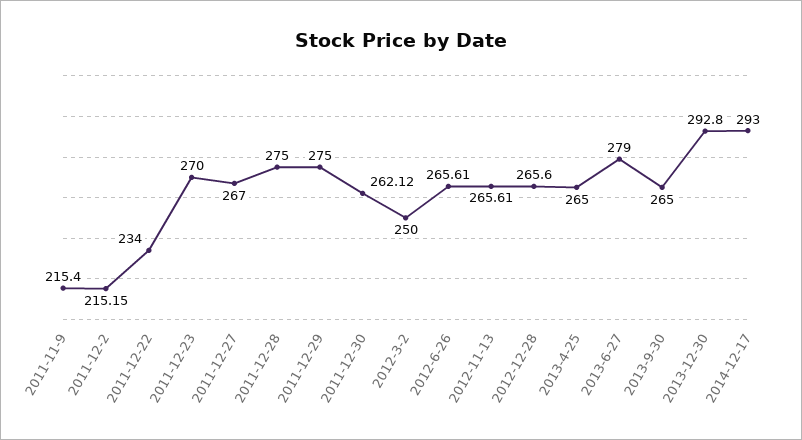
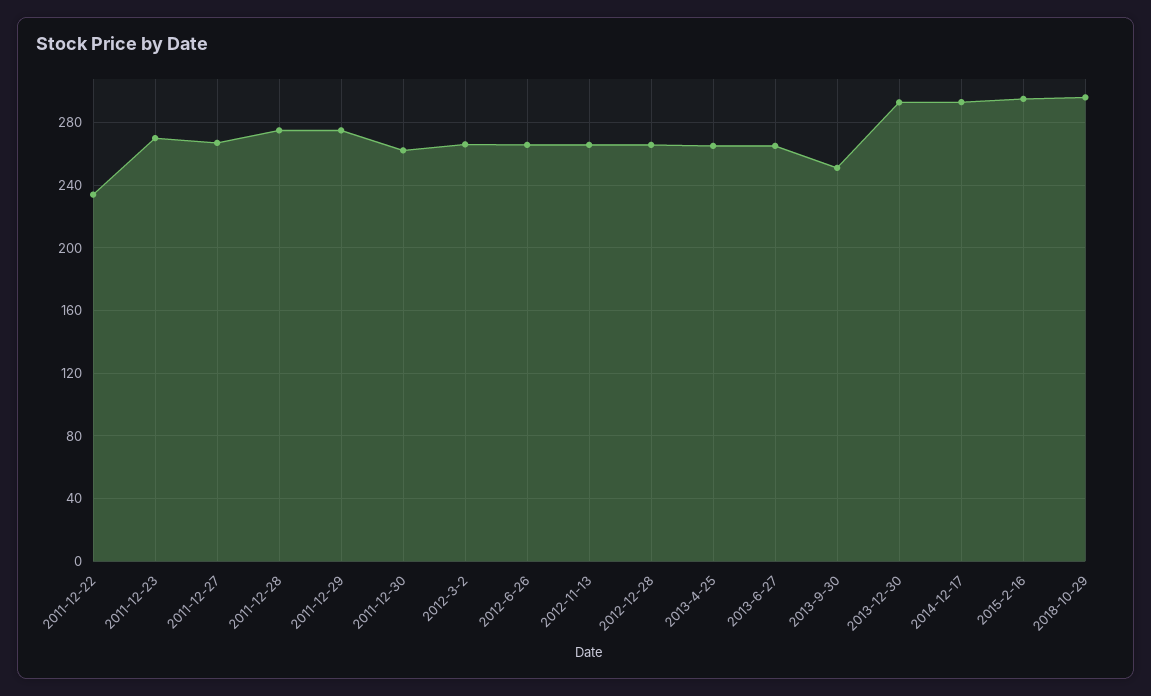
2011-11-9: 215.4 -> none
2011-12-2: 215.15 -> none
2012-3-2: 250 -> 265
2013-6-27: 279 -> 265
2013-9-30: 265 -> 250
2015-2-16: none -> 295
2018-10-29: none -> 295

